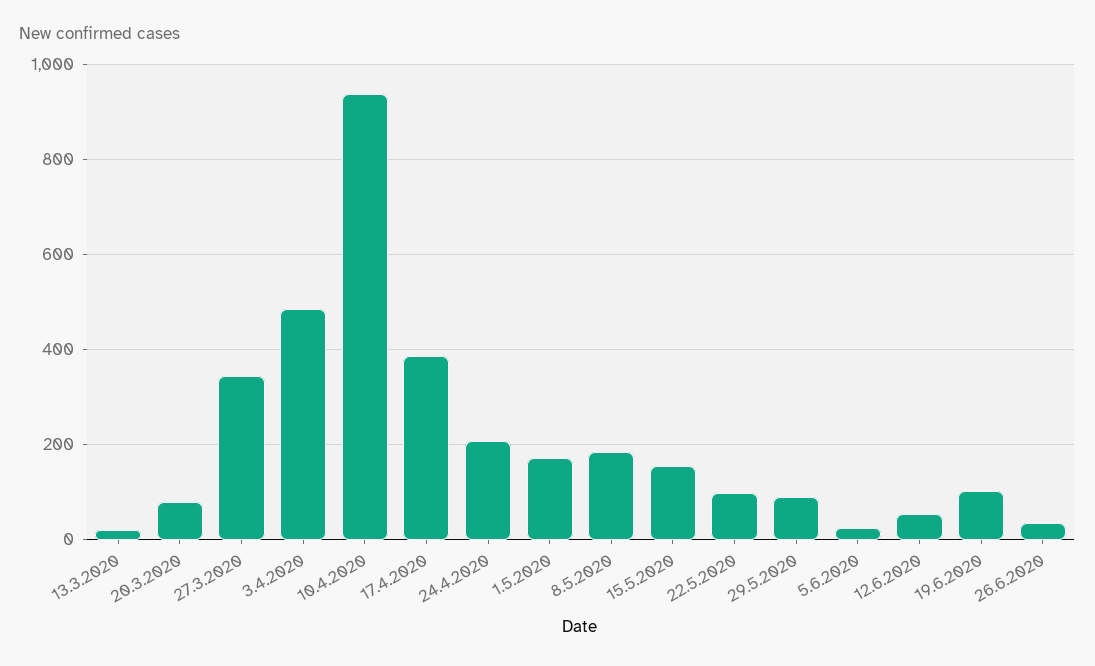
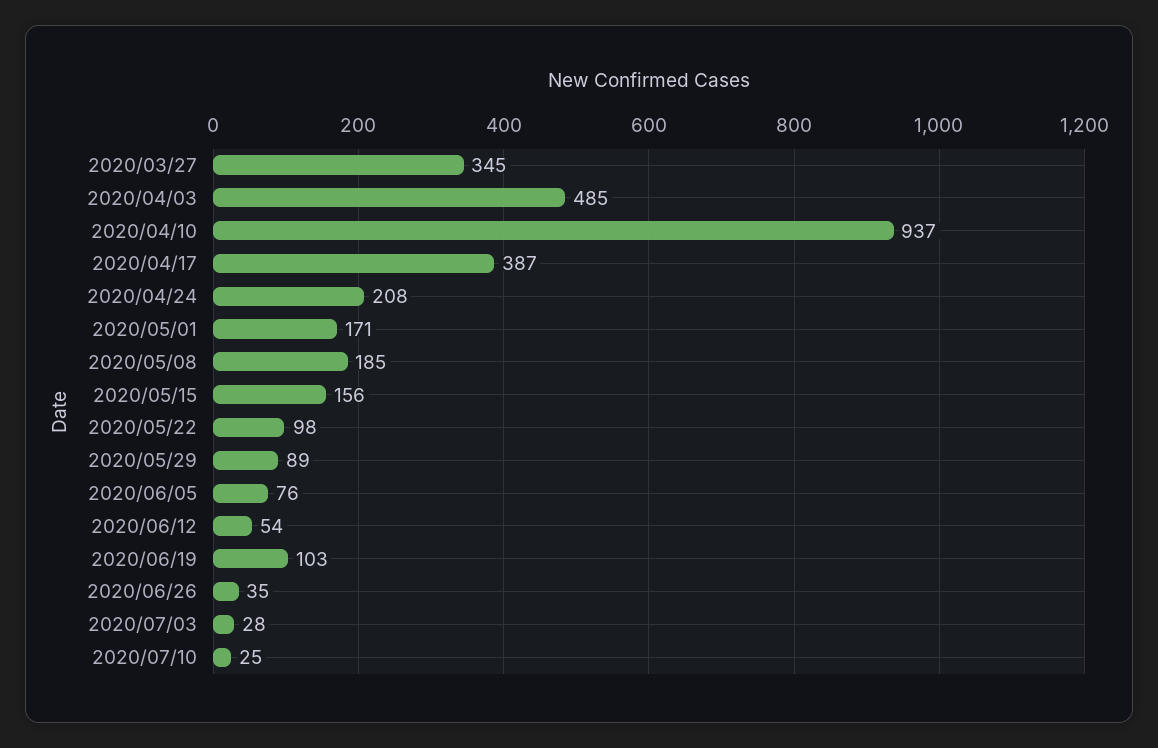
13.3.2020: 20 -> none
20.3.2020: 80 -> none
5.6.2020: 20 -> 76
2020/07/03: none -> 28
2020/07/10: none -> 25

